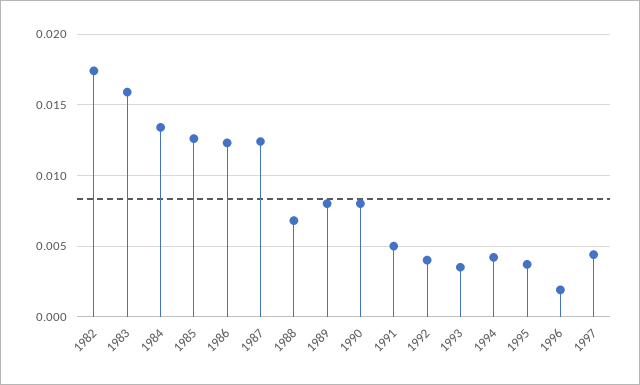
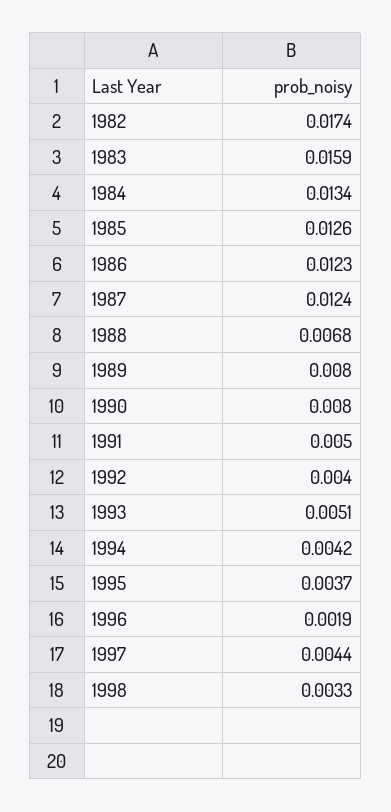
1993: 0.0035 -> 0.0051
1998: none -> 0.0033

